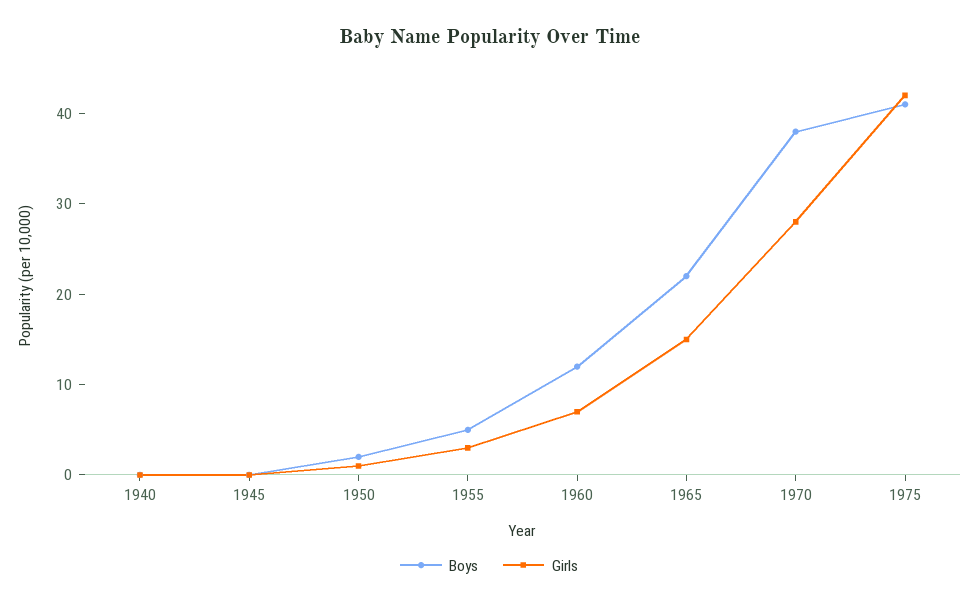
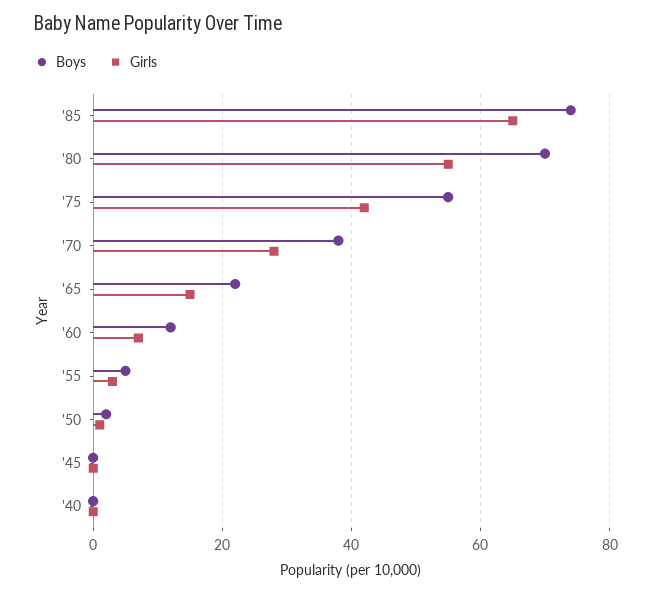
Boys, 1975: 41 -> 55
Boys, '85: none -> 75
Girls, '85: none -> 65
Boys, '80: none -> 70
Girls, '80: none -> 55

